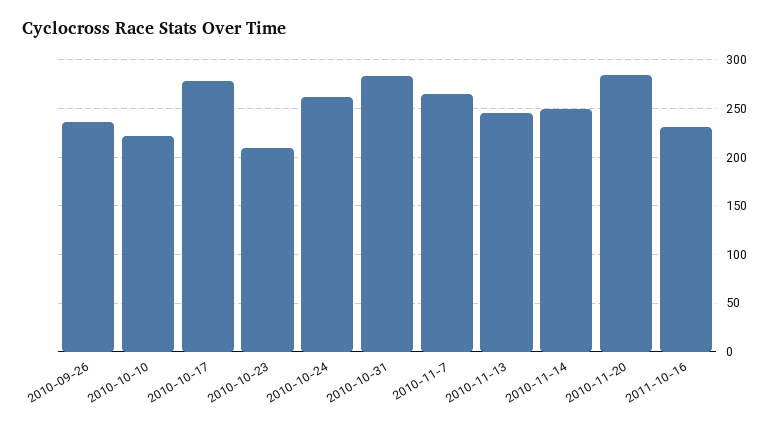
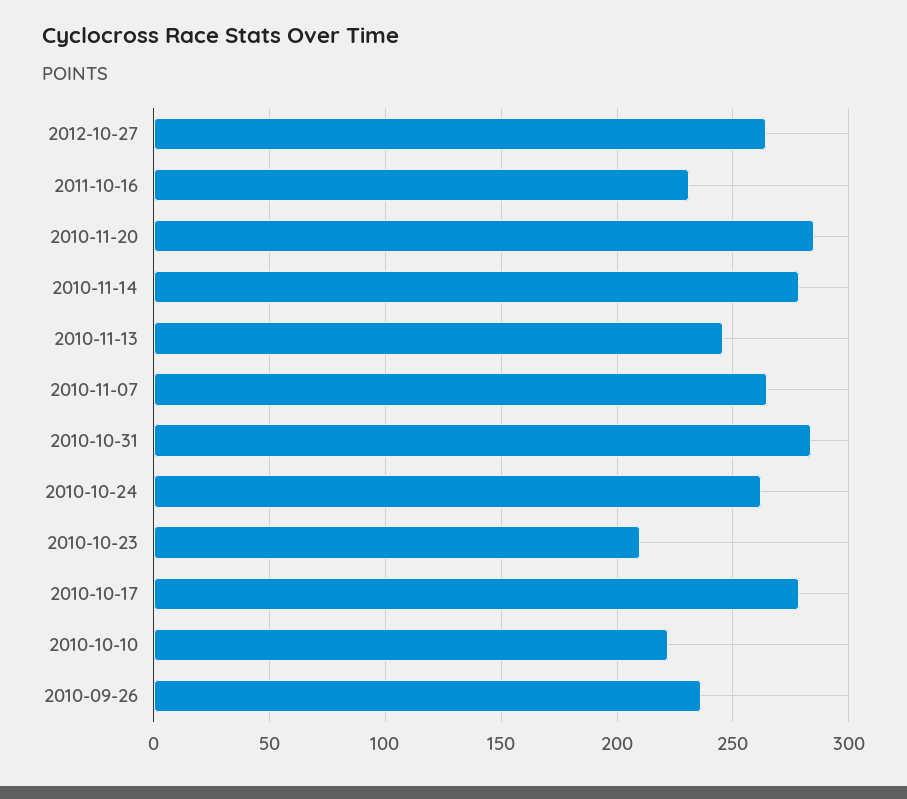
2010-11-14: 250 -> 280
2012-10-27: none -> 265

